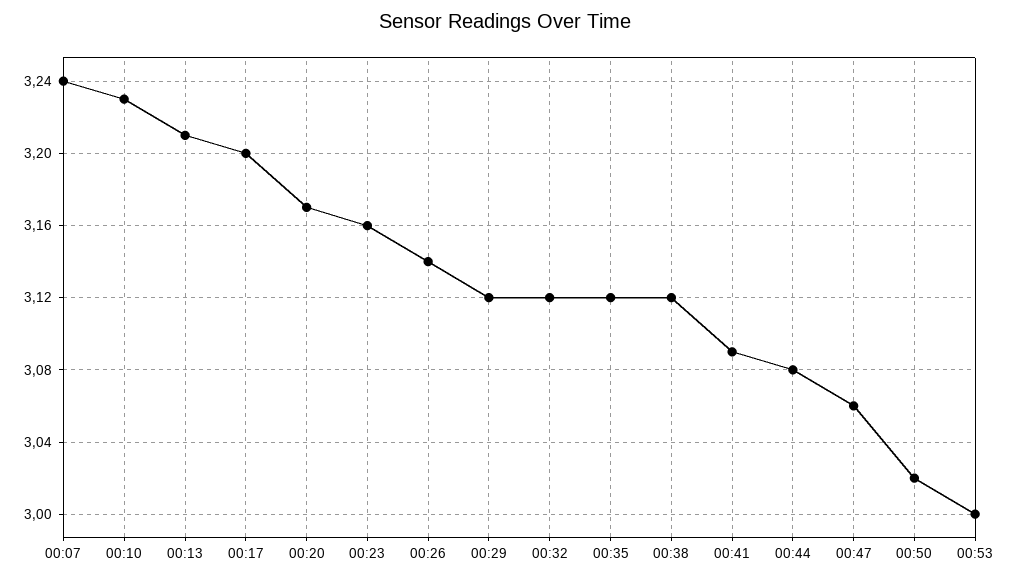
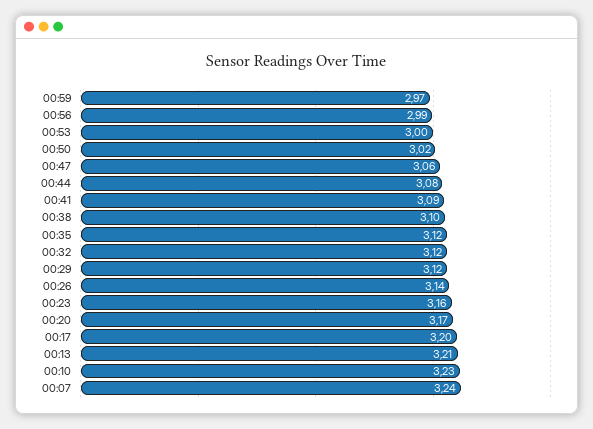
00:38: 3.12 -> 3.1
00:59: none -> 2.97
00:56: none -> 2.99

